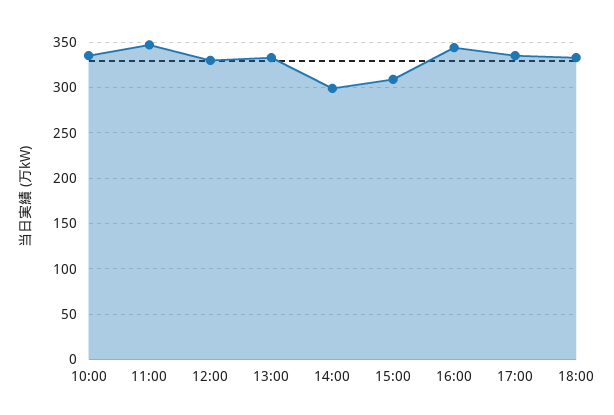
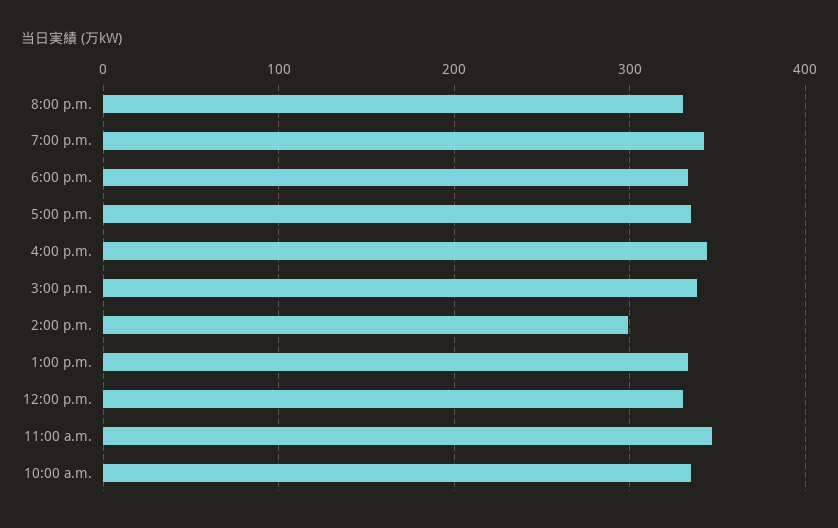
15:00: 310 -> 340
8:00 p.m.: none -> 330
7:00 p.m.: none -> 340

